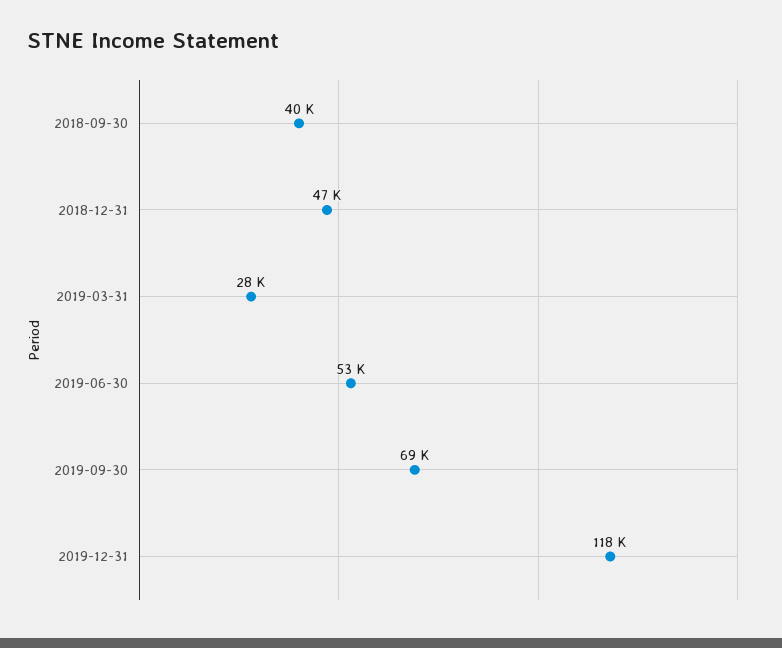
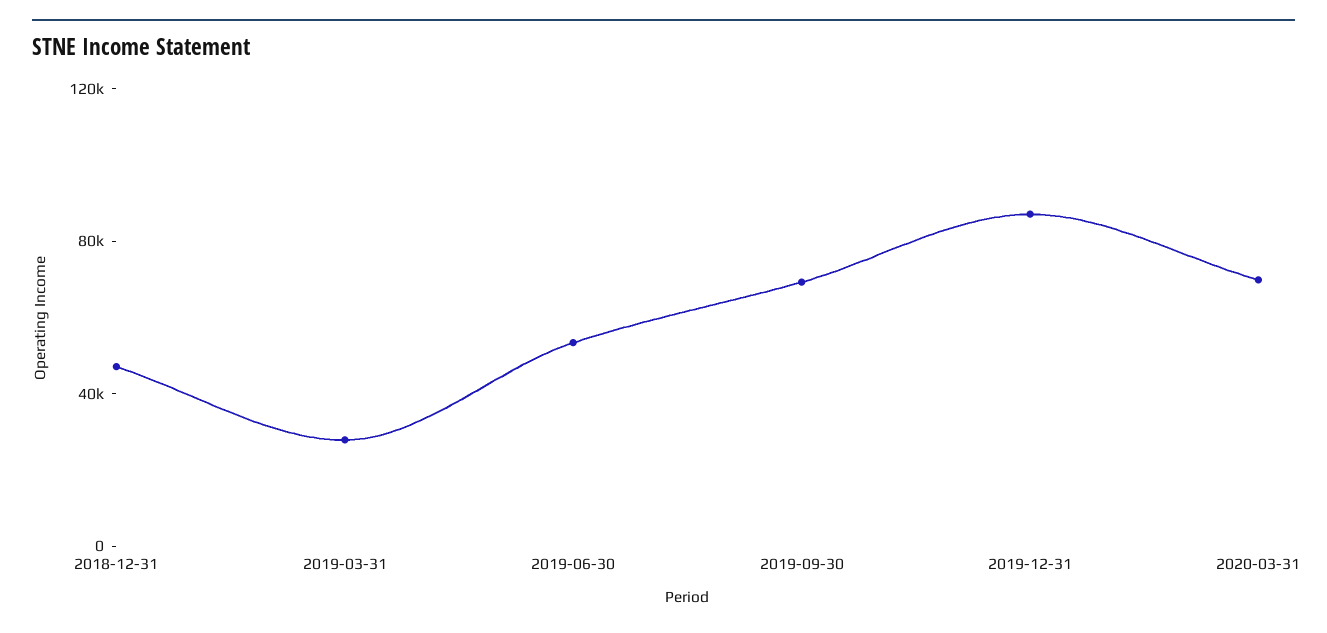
2018-09-30: 40000 -> none
2019-12-31: 118000 -> 90000
2020-03-31: none -> 70000

